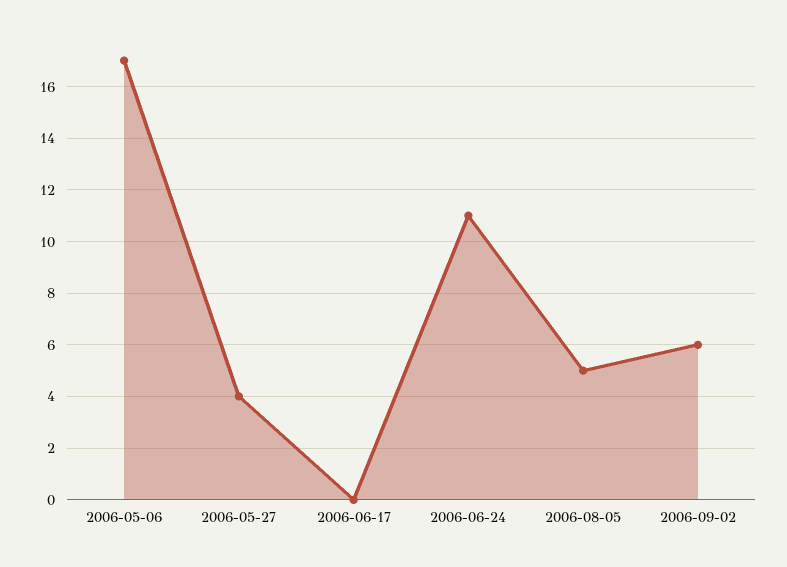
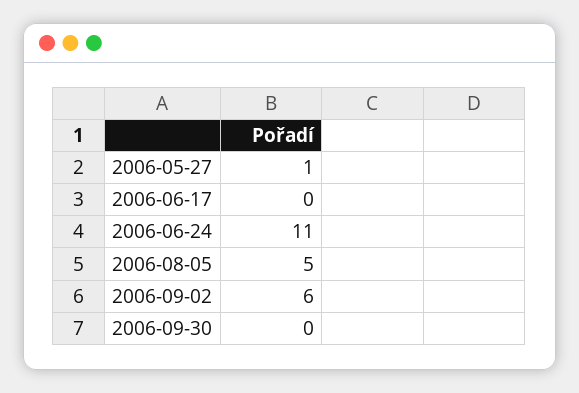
2006-05-06: 17 -> none
2006-05-27: 4 -> 1
2006-09-30: none -> 0

